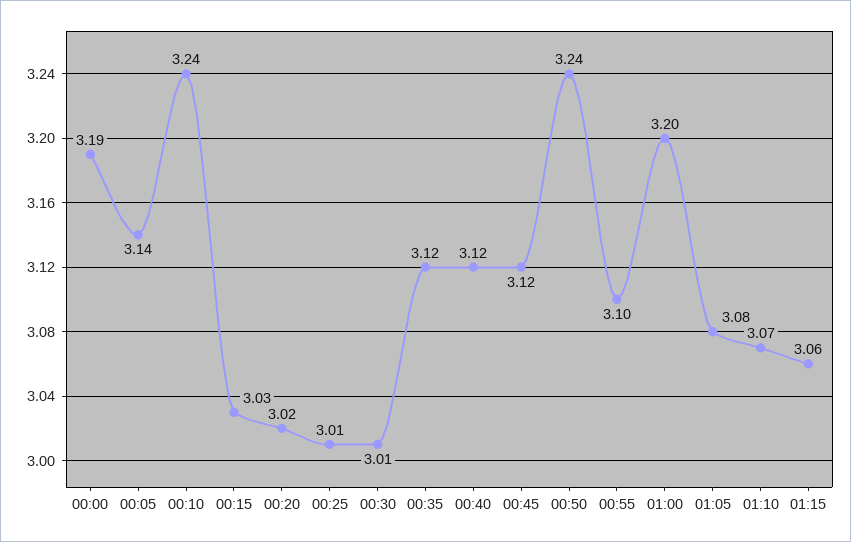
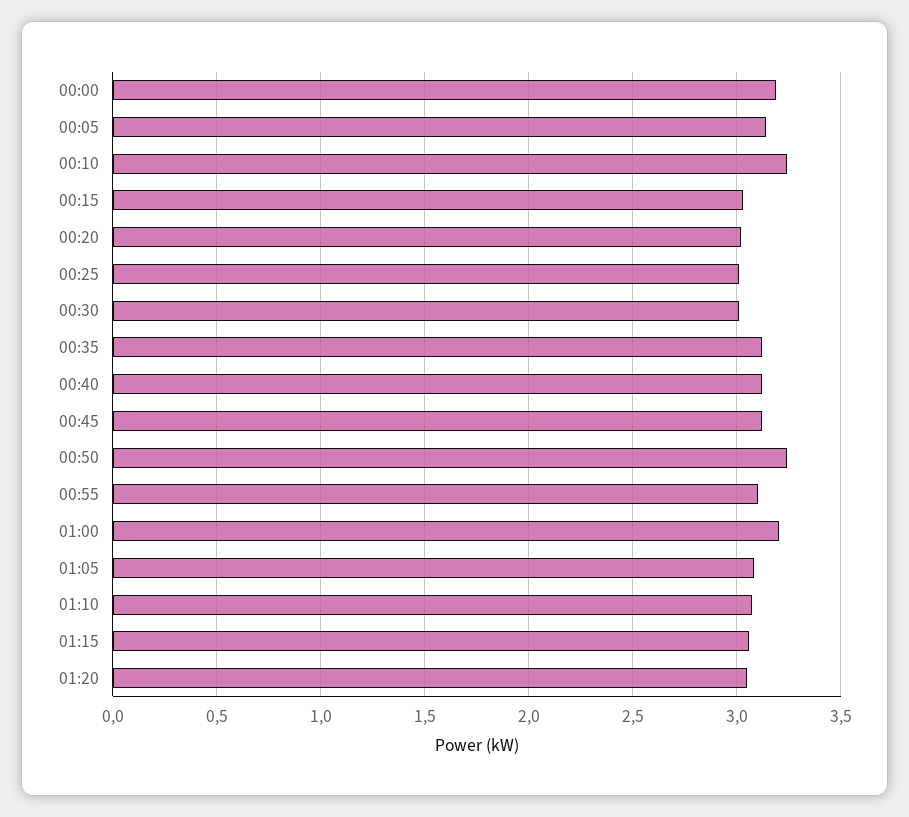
01:20: none -> 3.05

